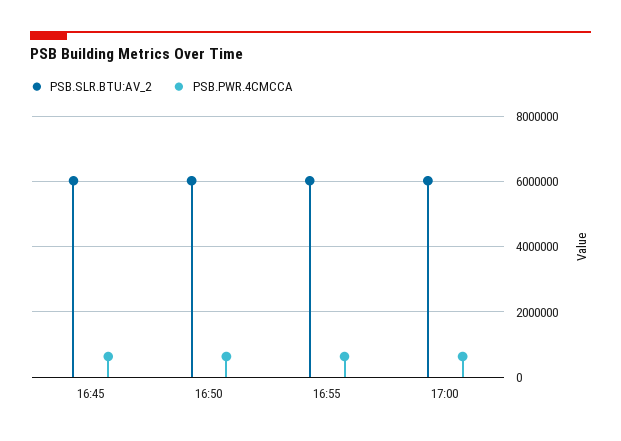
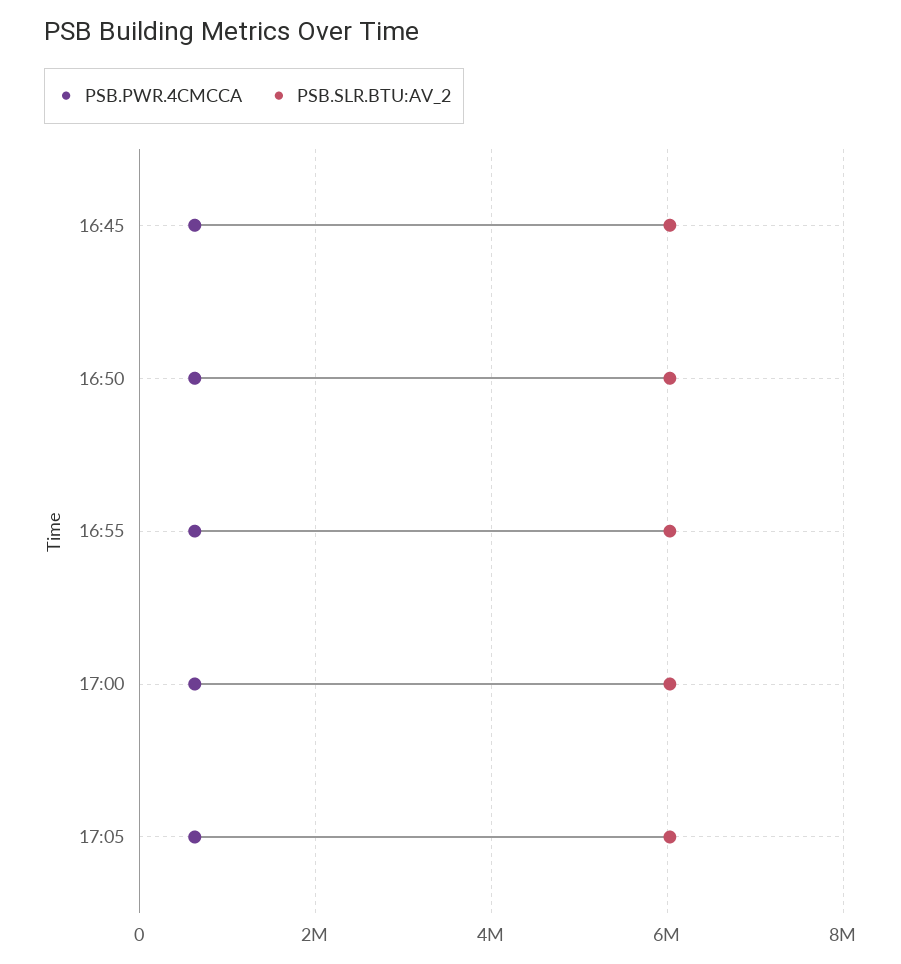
PSB.PWR.4CMCCA, 17:05: none -> 600000
PSB.SLR.BTU:AV_2, 17:05: none -> 6000000

